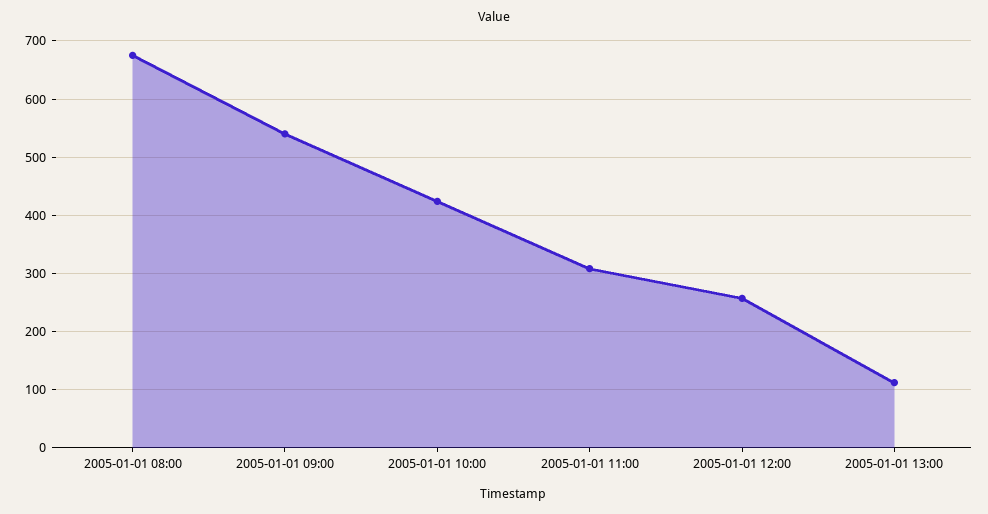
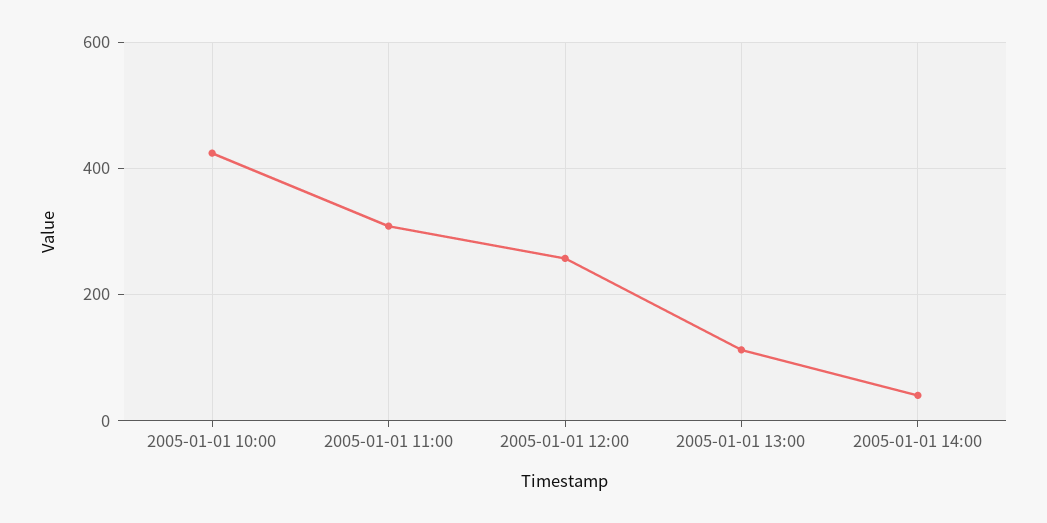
2005-01-01 08:00: 680 -> none
2005-01-01 09:00: 540 -> none
2005-01-01 14:00: none -> 40

